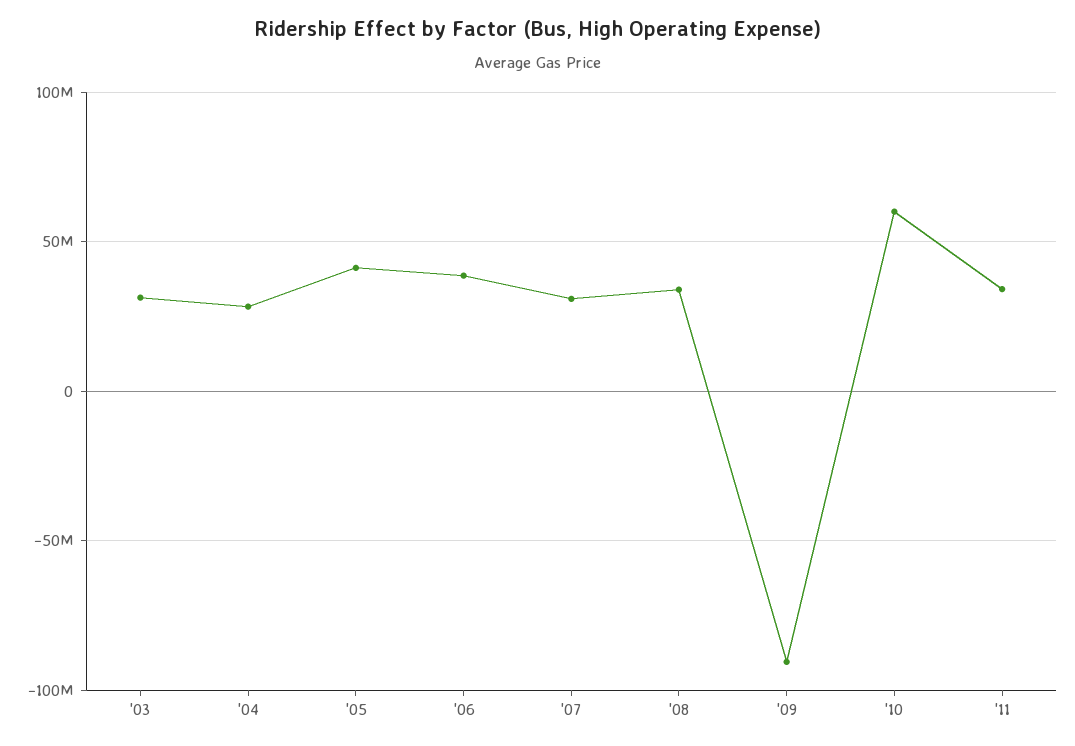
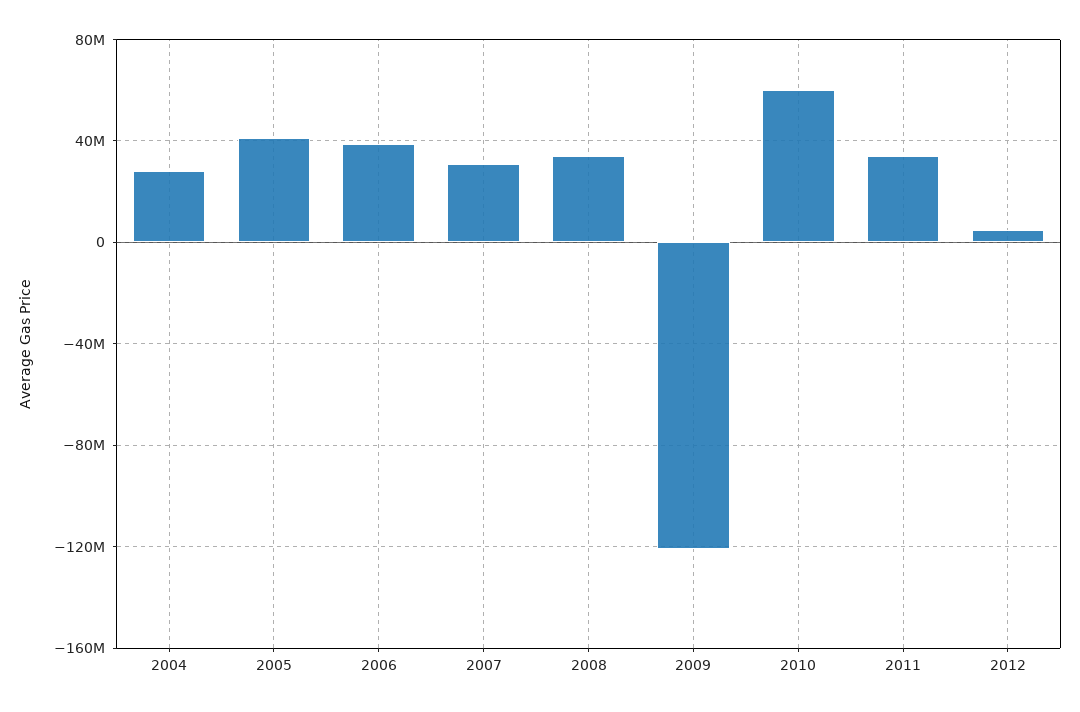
'03: 30000000 -> none
'09: -90000000 -> -120000000
2012: none -> 5000000

